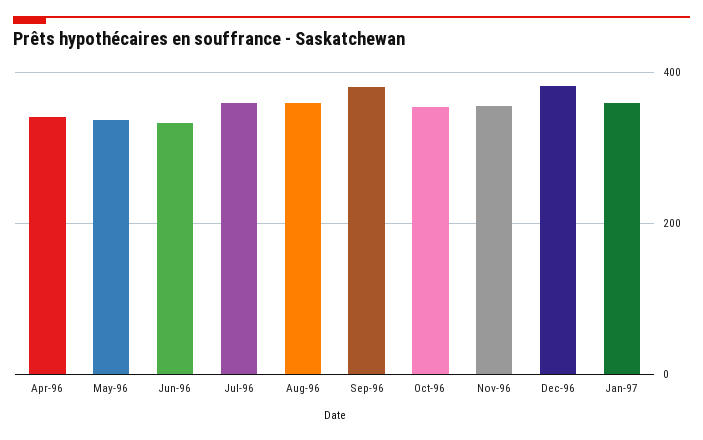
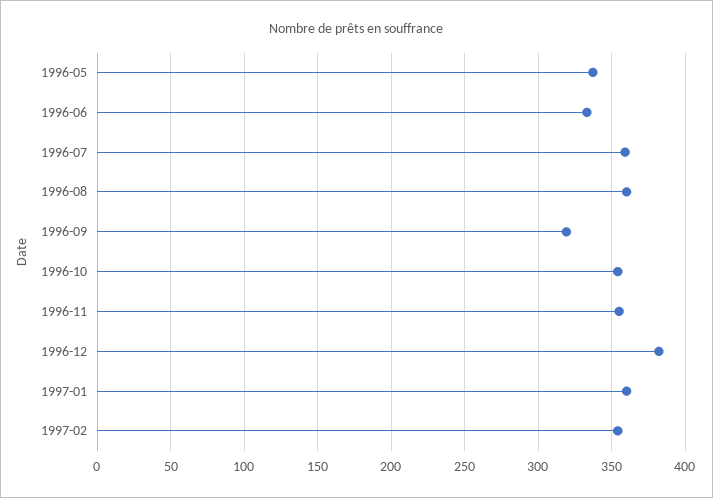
Apr-96: 340 -> none
Sep-96: 380 -> 320
1997-02: none -> 355

